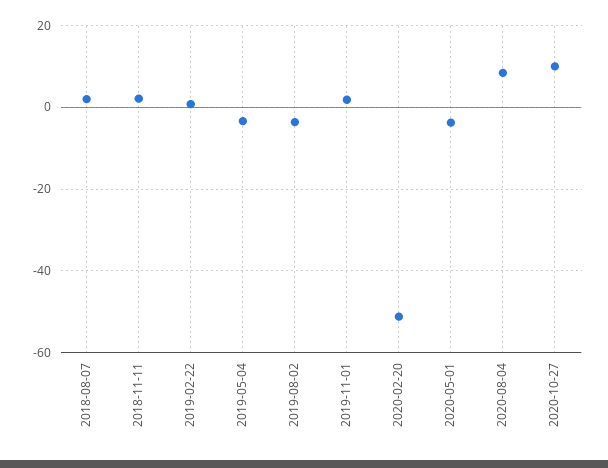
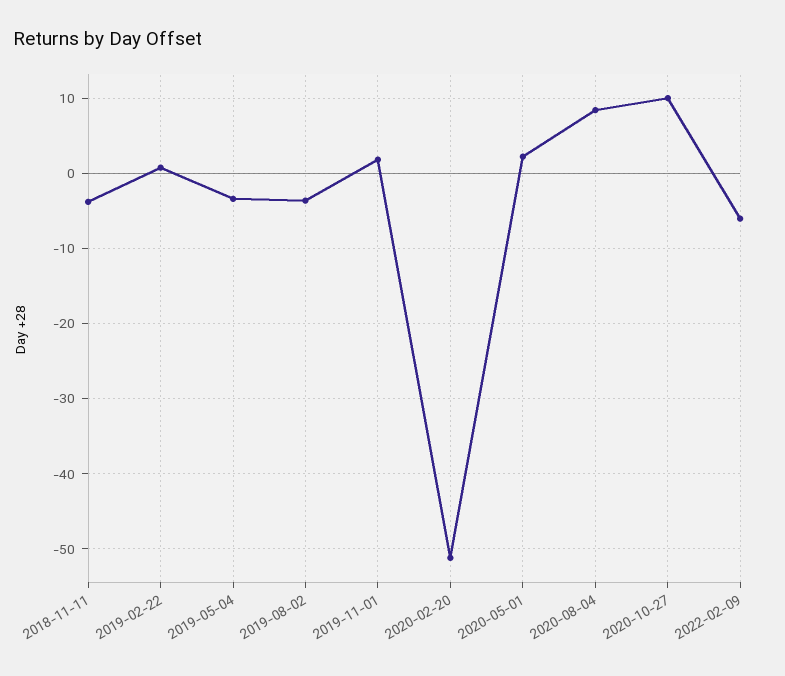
2018-08-07: 2 -> none
2018-11-11: 2 -> -4
2020-05-01: -4 -> 2
2022-02-09: none -> -6

